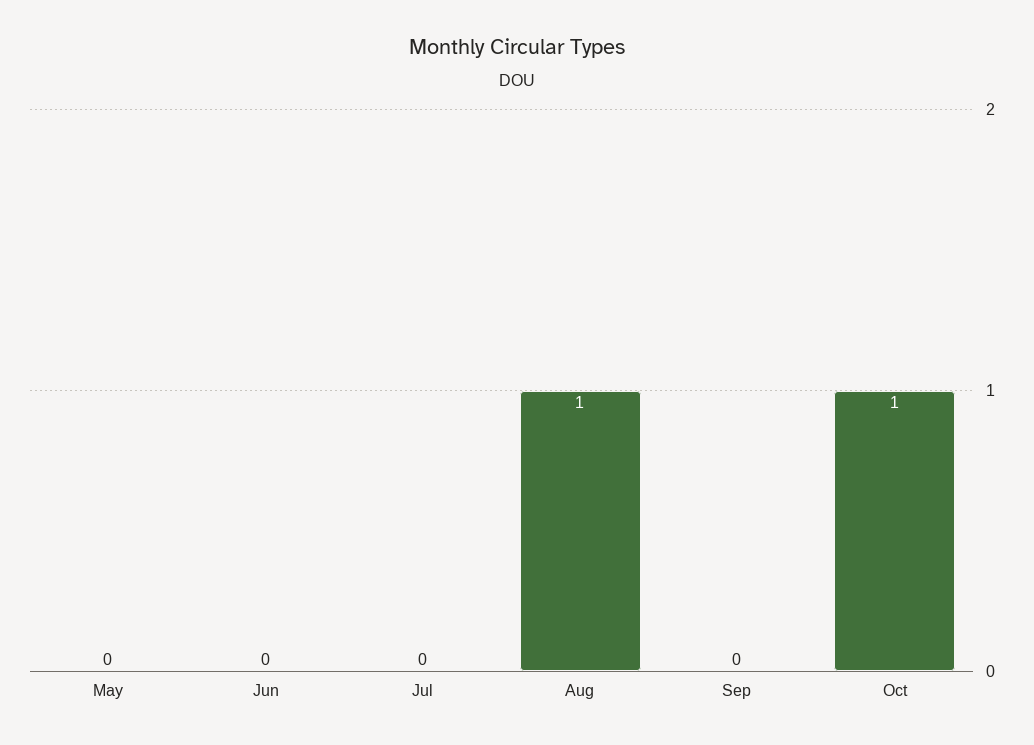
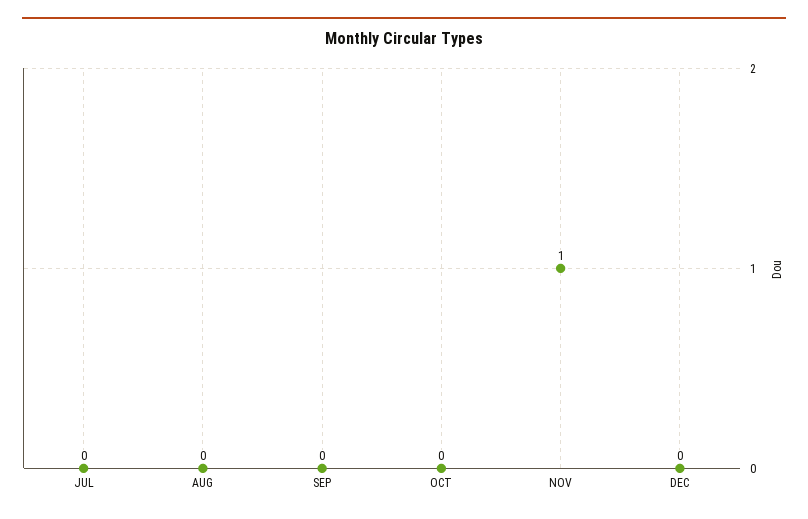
May: 0 -> none
Jun: 0 -> none
Aug: 1 -> 0
Oct: 1 -> 0
NOV: none -> 1
DEC: none -> 0

